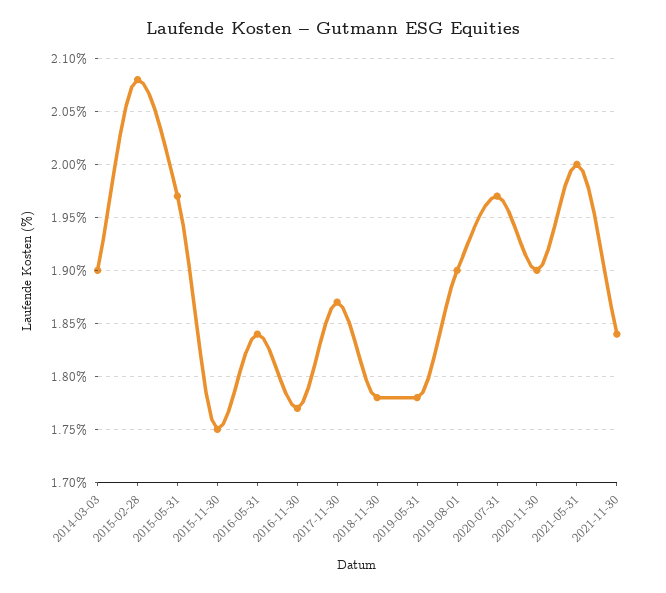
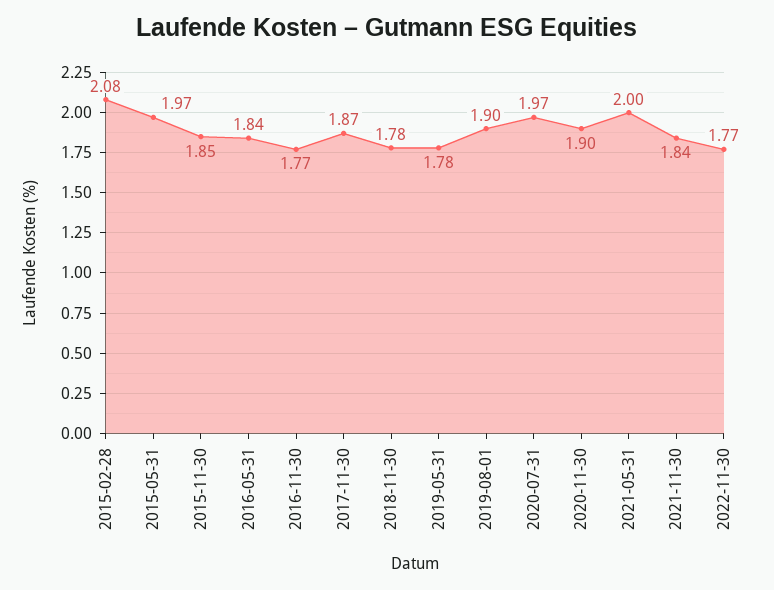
2014-03-03: 1.9 -> none
2015-11-30: 1.75 -> 1.85
2022-11-30: none -> 1.77

